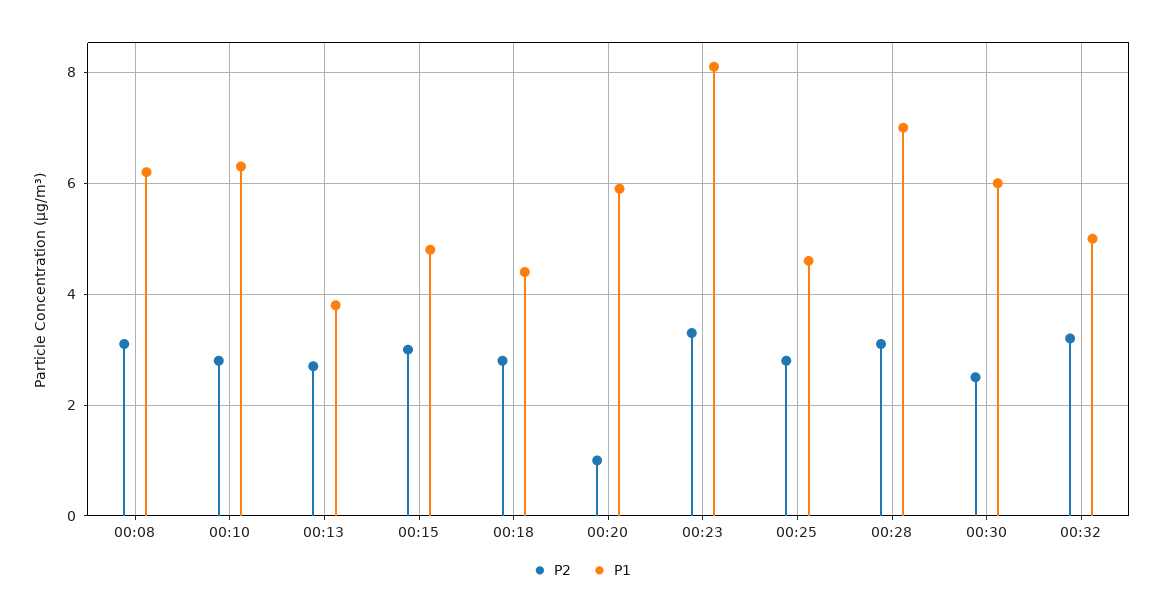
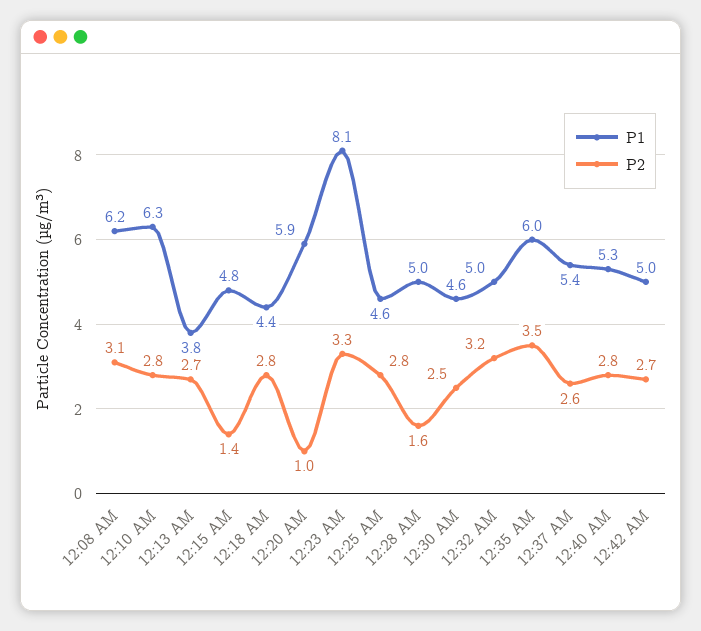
P2, 00:15: 3 -> 1.4
P2, 00:28: 3 -> 1.6
P1, 00:28: 7 -> 5
P1, 00:30: 6 -> 4.6
P1, 12:35 AM: none -> 6
P2, 12:35 AM: none -> 3.5
P1, 12:37 AM: none -> 5.4
P2, 12:37 AM: none -> 2.6
P1, 12:40 AM: none -> 5.3
P2, 12:40 AM: none -> 2.8
P1, 12:42 AM: none -> 5
P2, 12:42 AM: none -> 2.7

